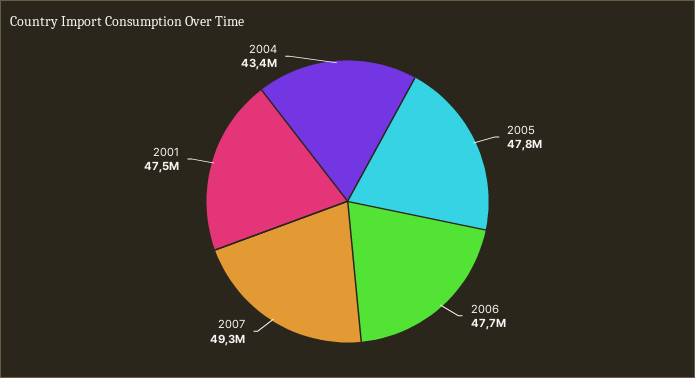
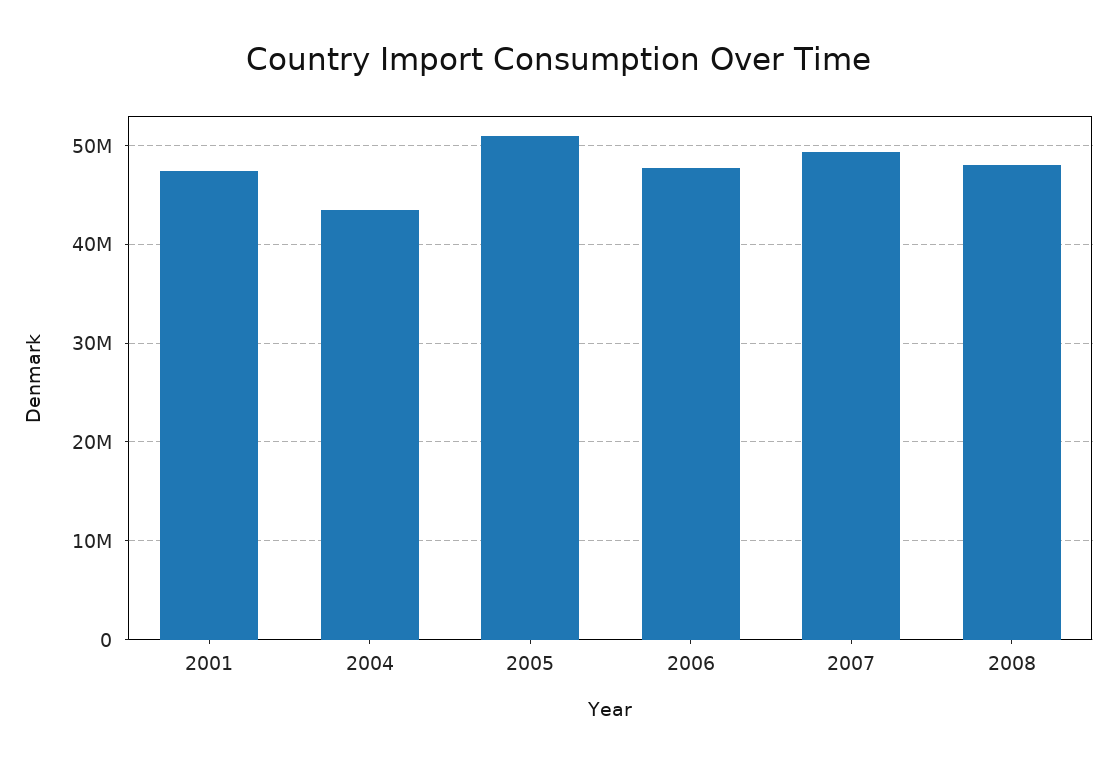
2005: 47800000 -> 51000000
2008: none -> 48000000

